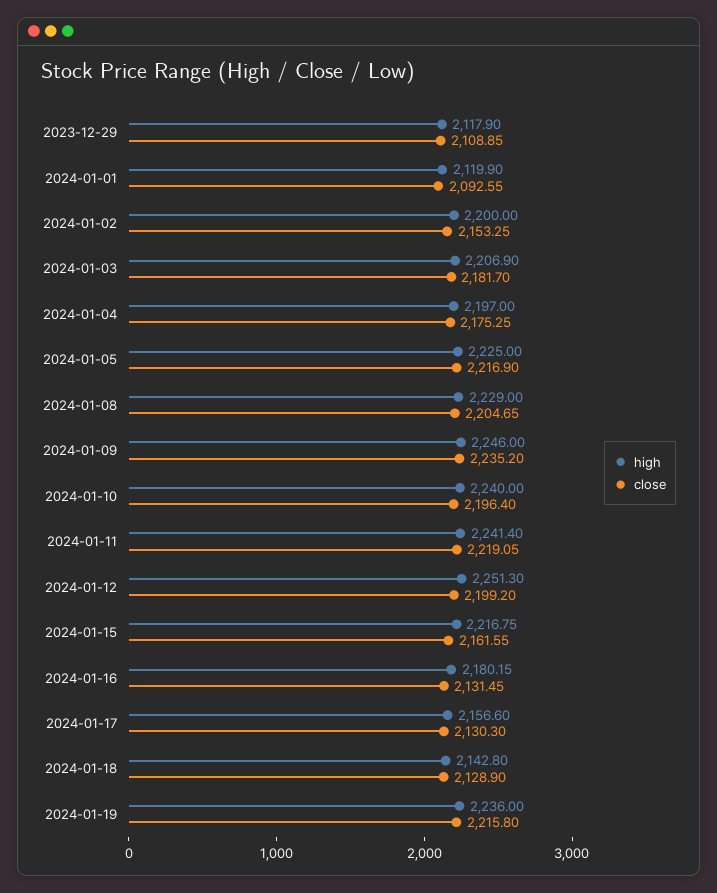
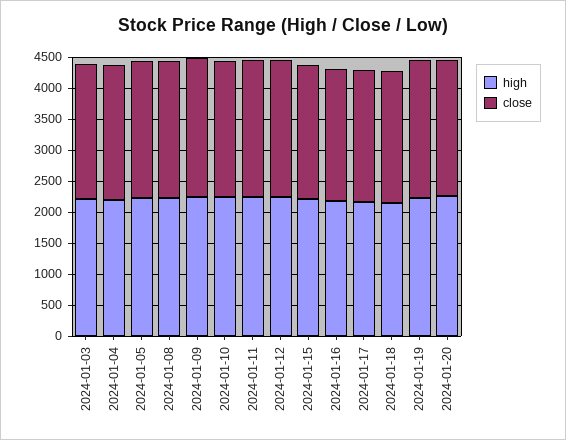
high, 2023-12-29: 2117.9 -> none
close, 2023-12-29: 2108.85 -> none
high, 2024-01-01: 2119.9 -> none
close, 2024-01-01: 2092.55 -> none
high, 2024-01-02: 2200 -> none
close, 2024-01-02: 2153.25 -> none
high, 2024-01-20: none -> 2250
close, 2024-01-20: none -> 2250

